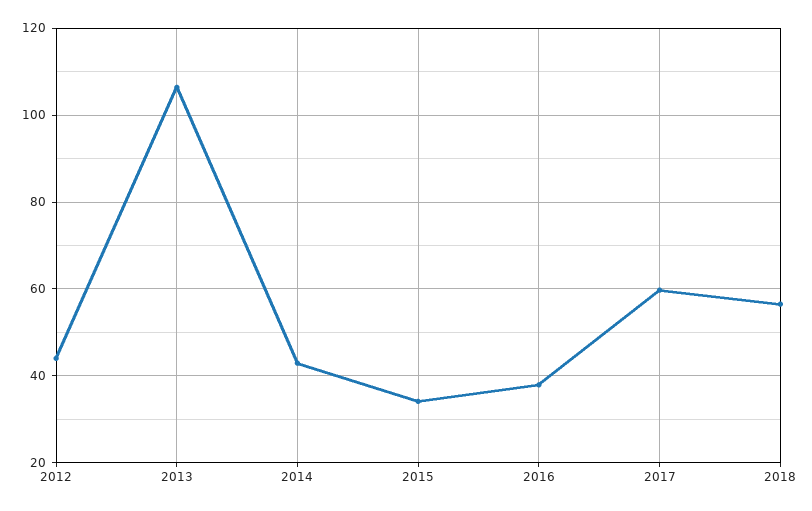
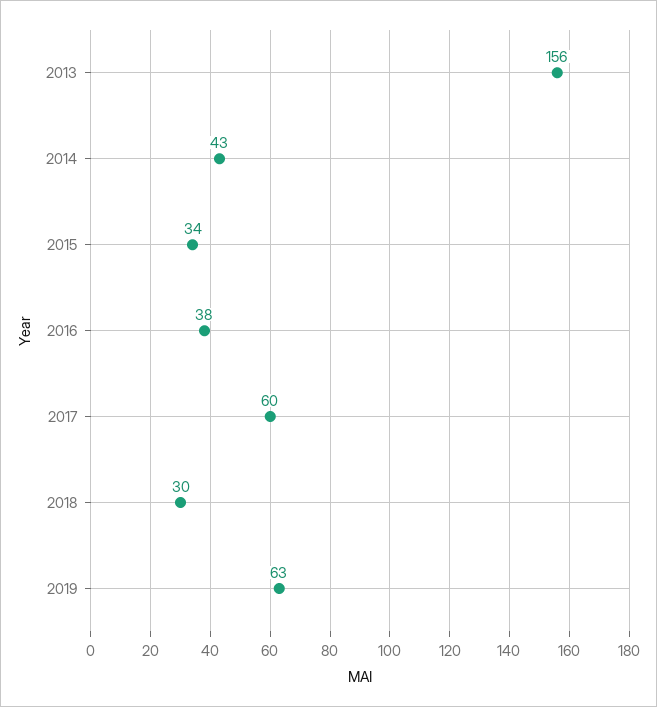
2012: 44 -> none
2013: 106 -> 156
2018: 56 -> 30
2019: none -> 63

